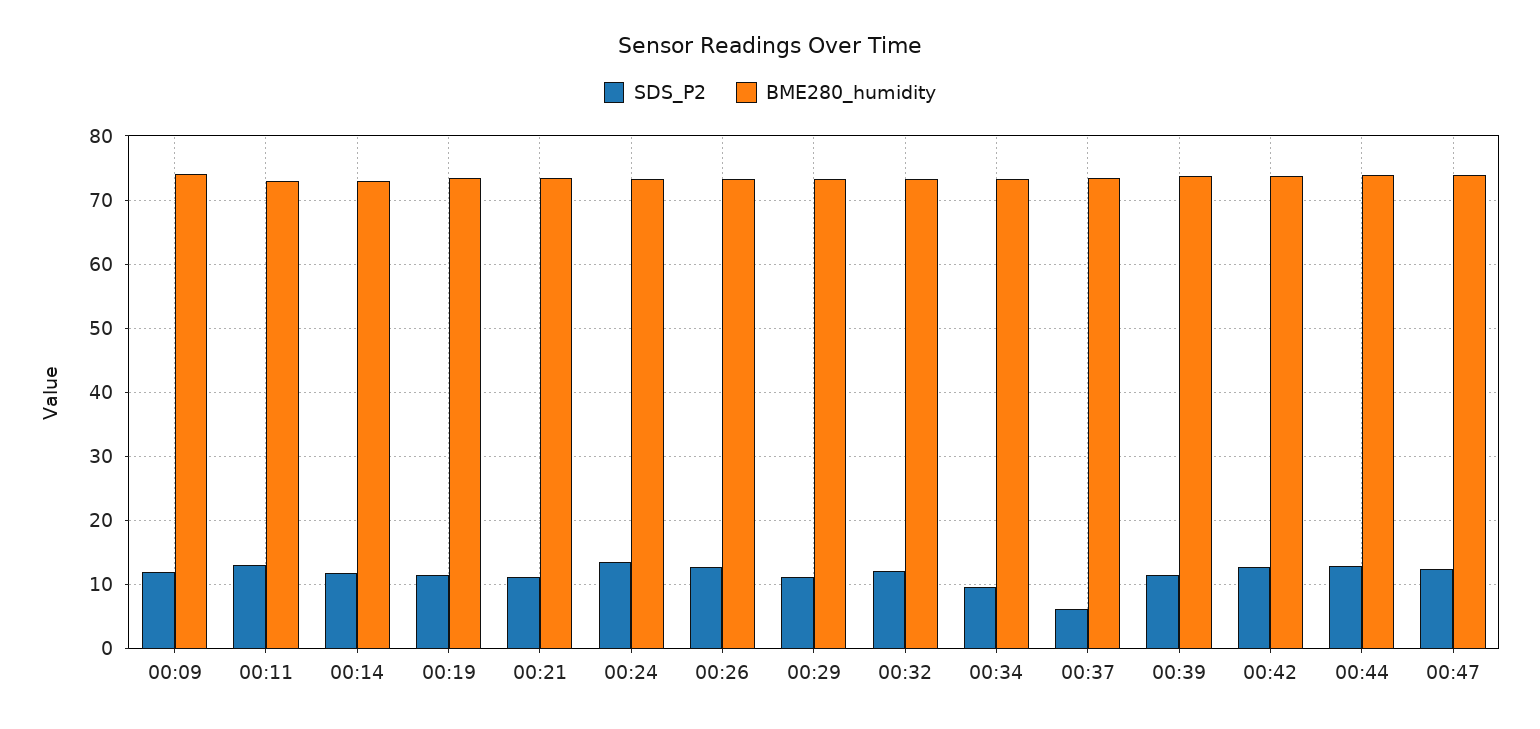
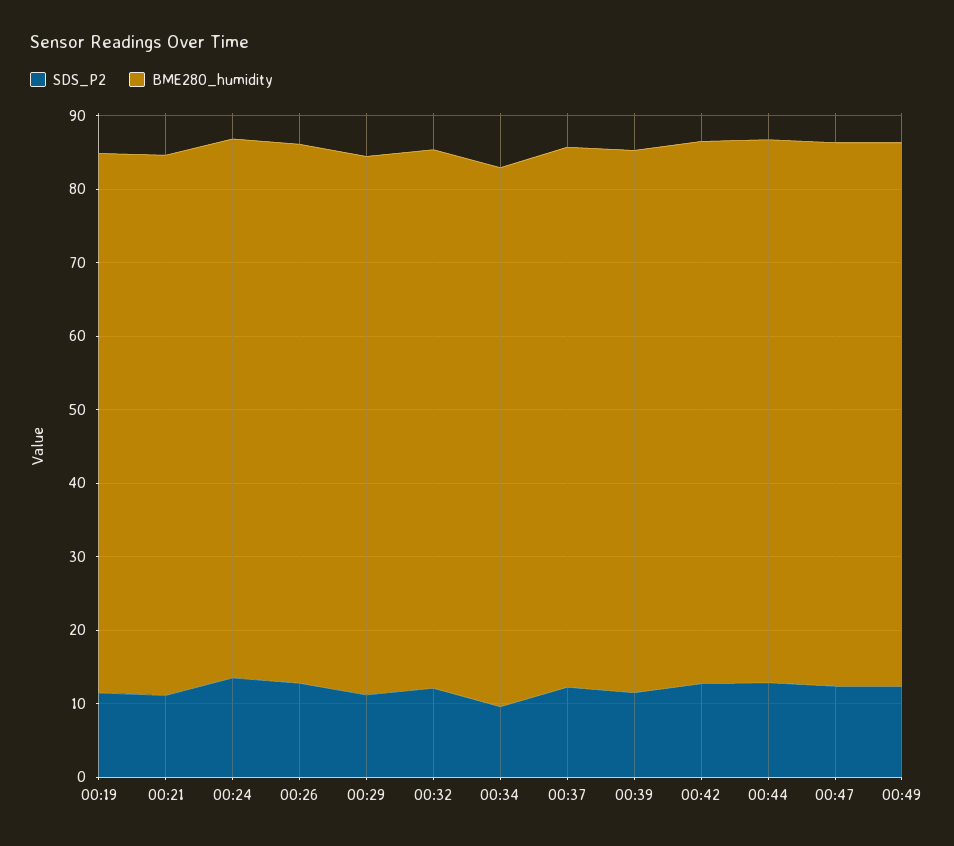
SDS_P2, 00:09: 12 -> none
BME280_humidity, 00:09: 74 -> none
SDS_P2, 00:11: 13 -> none
BME280_humidity, 00:11: 73 -> none
SDS_P2, 00:14: 12 -> none
BME280_humidity, 00:14: 73 -> none
SDS_P2, 00:37: 6 -> 12
SDS_P2, 00:49: none -> 12
BME280_humidity, 00:49: none -> 74

